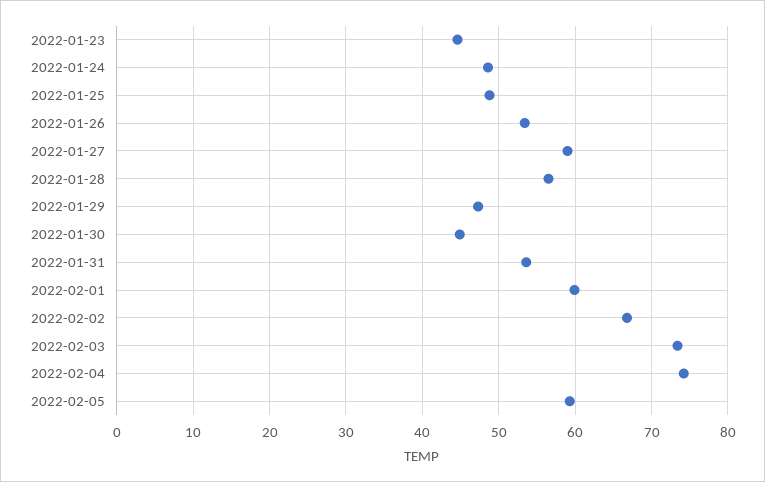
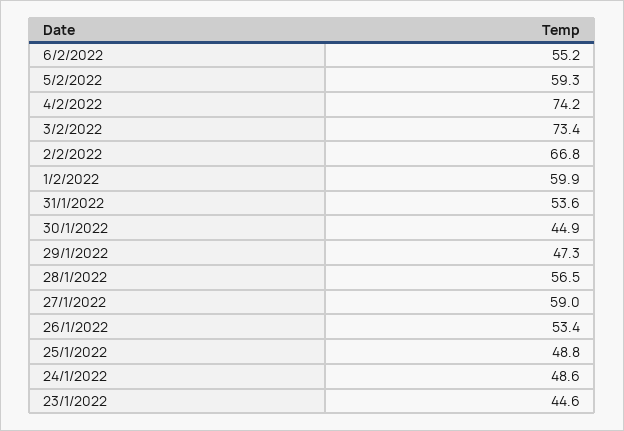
6/2/2022: none -> 55.2

